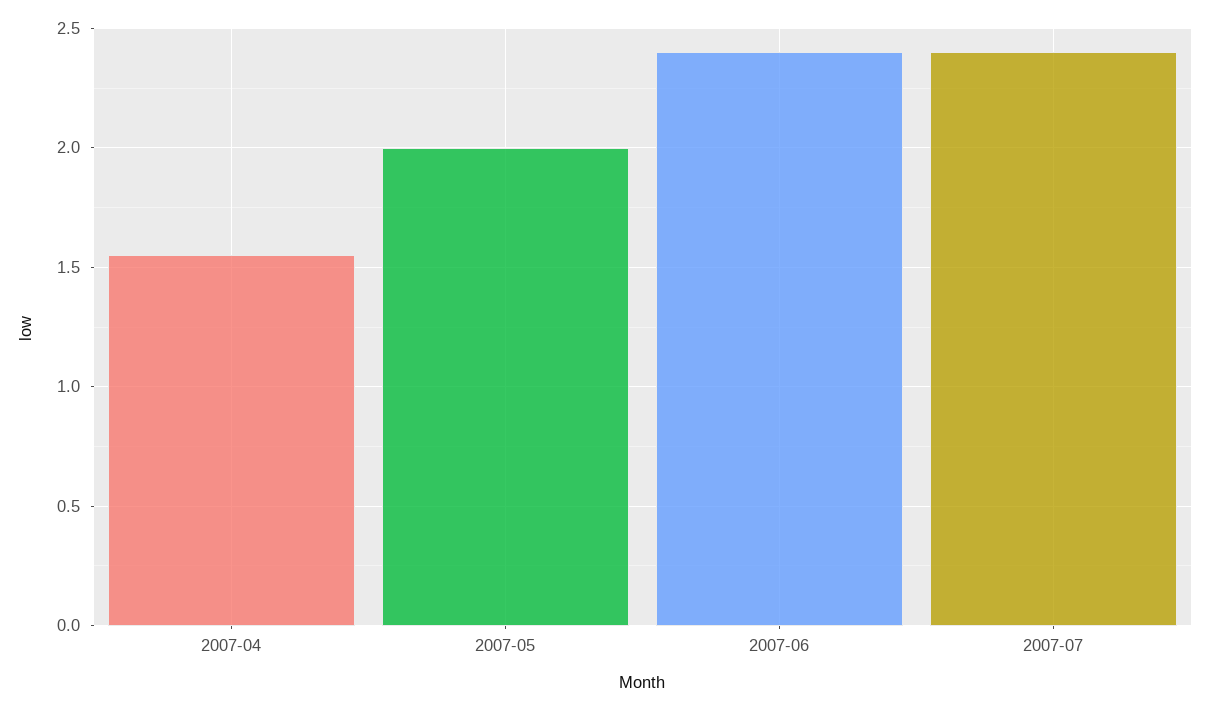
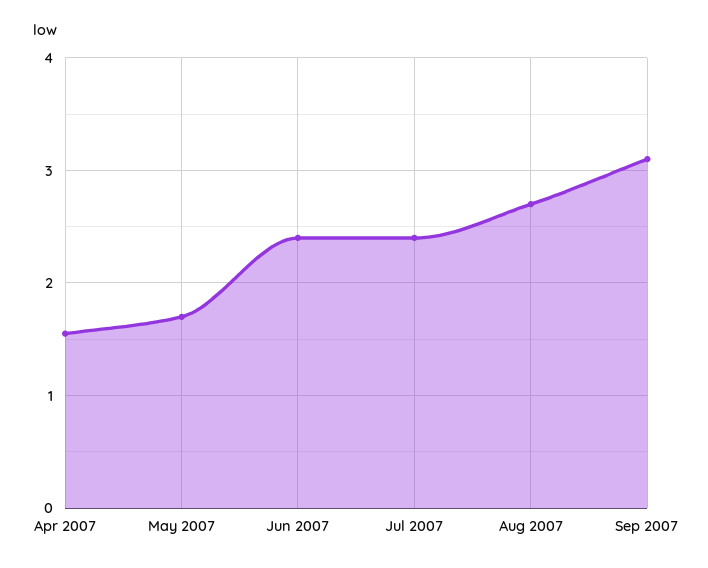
2007-05: 2 -> 1.7
Aug 2007: none -> 2.7
Sep 2007: none -> 3.1

